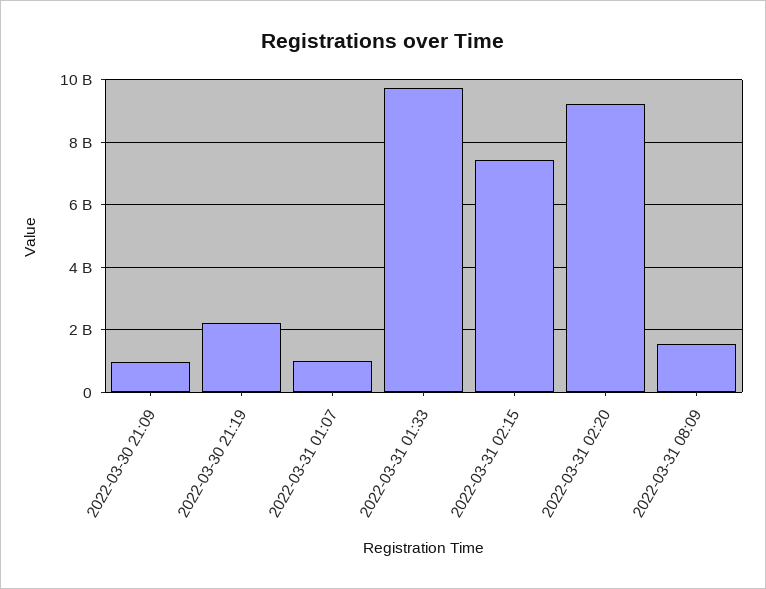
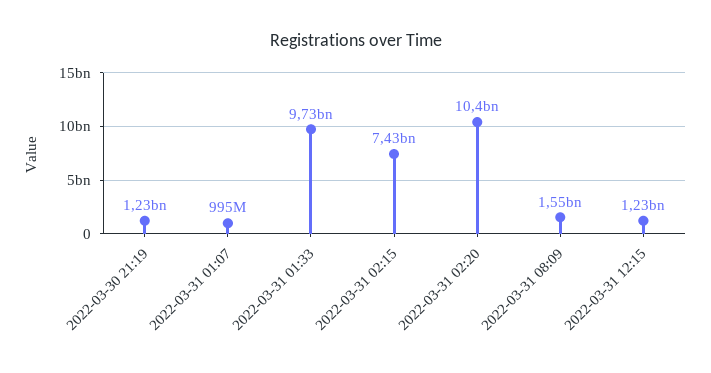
2022-03-30 21:09: 1000000000 -> none
2022-03-30 21:19: 2200000000 -> 1230000000
2022-03-31 02:20: 9200000000 -> 10400000000
2022-03-31 12:15: none -> 1230000000

